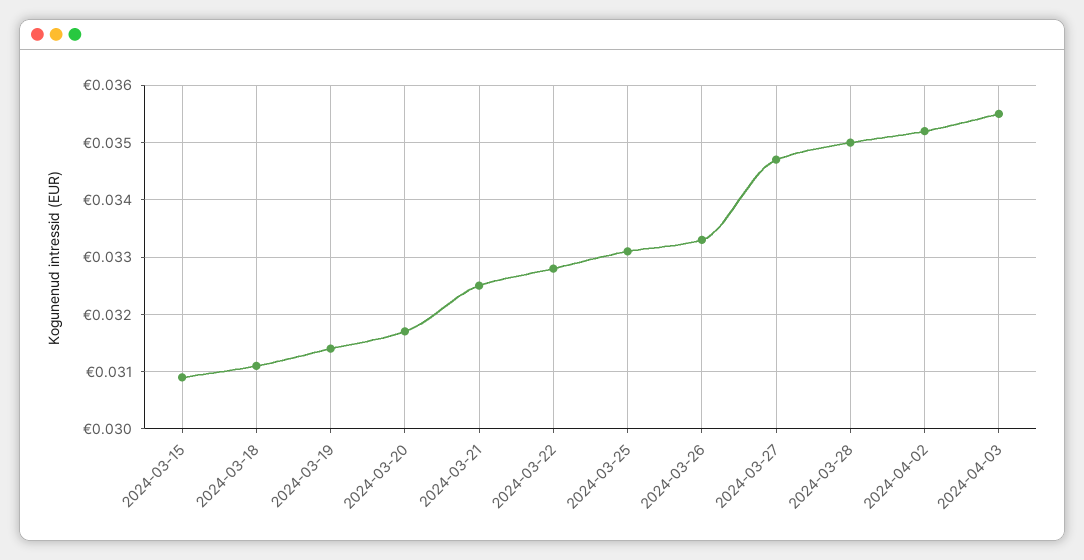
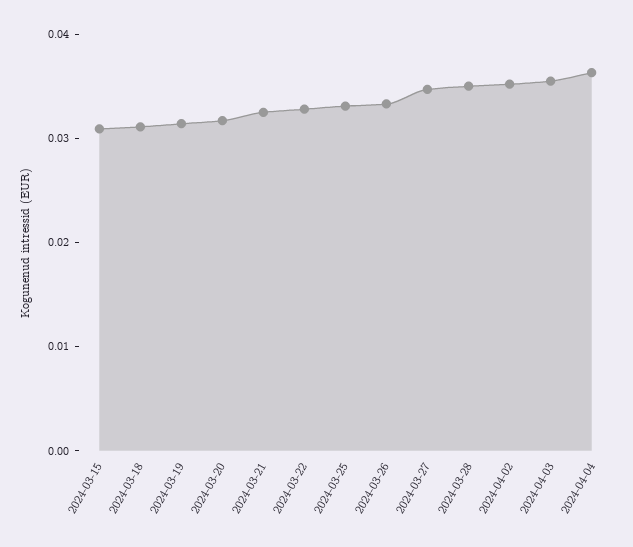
2024-04-04: none -> 0.036

